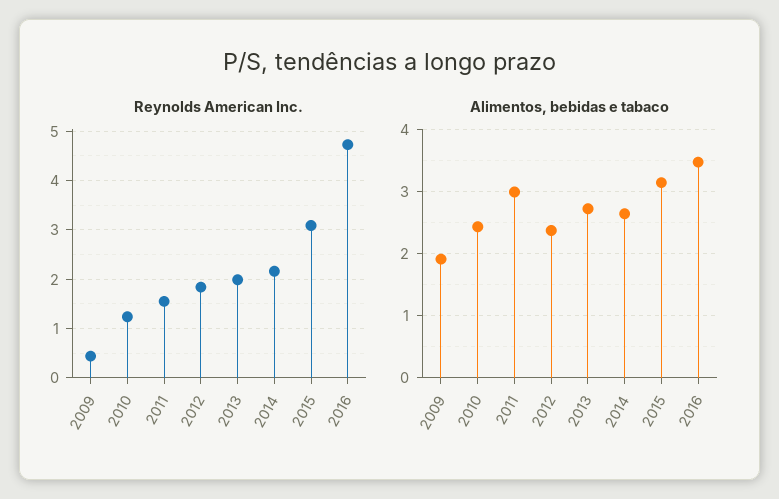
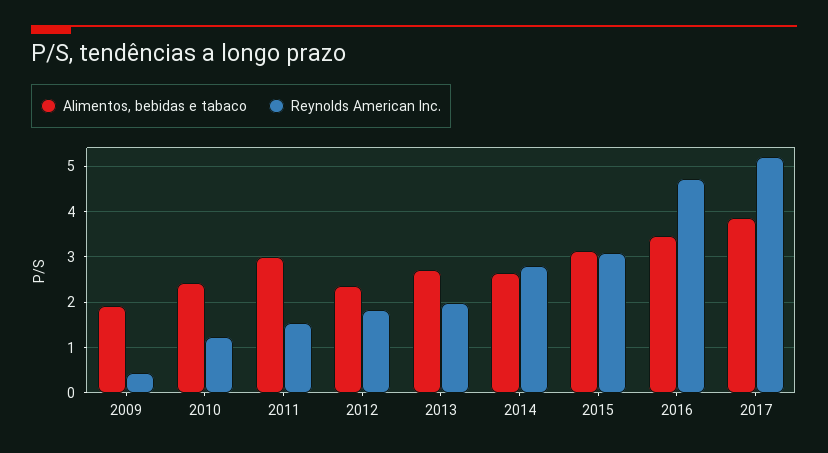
Reynolds American Inc., 2014: 2.2 -> 2.8
Alimentos, bebidas e tabaco, 2017: none -> 3.8
Reynolds American Inc., 2017: none -> 5.2

